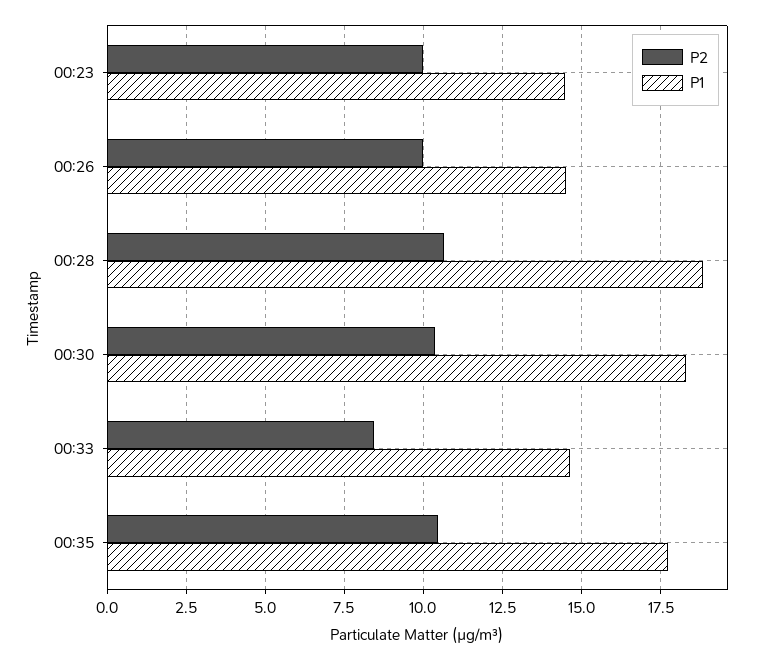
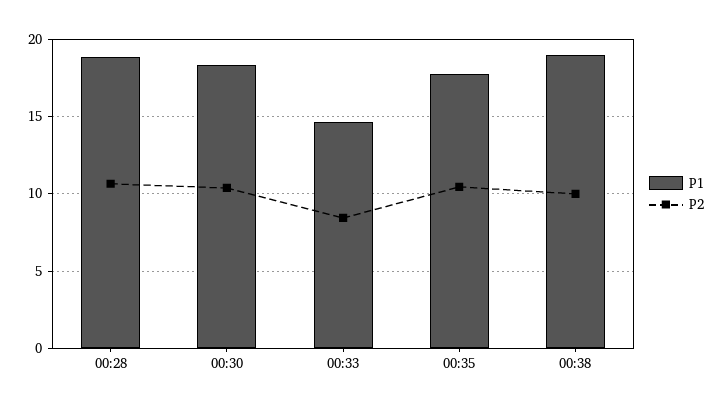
P2, 00:23: 10 -> none
P1, 00:23: 14.5 -> none
P2, 00:26: 10 -> none
P1, 00:26: 14.5 -> none
P1, 00:38: none -> 19
P2, 00:38: none -> 10

